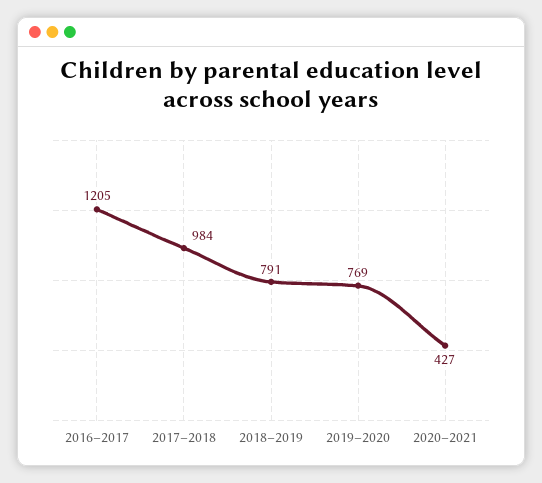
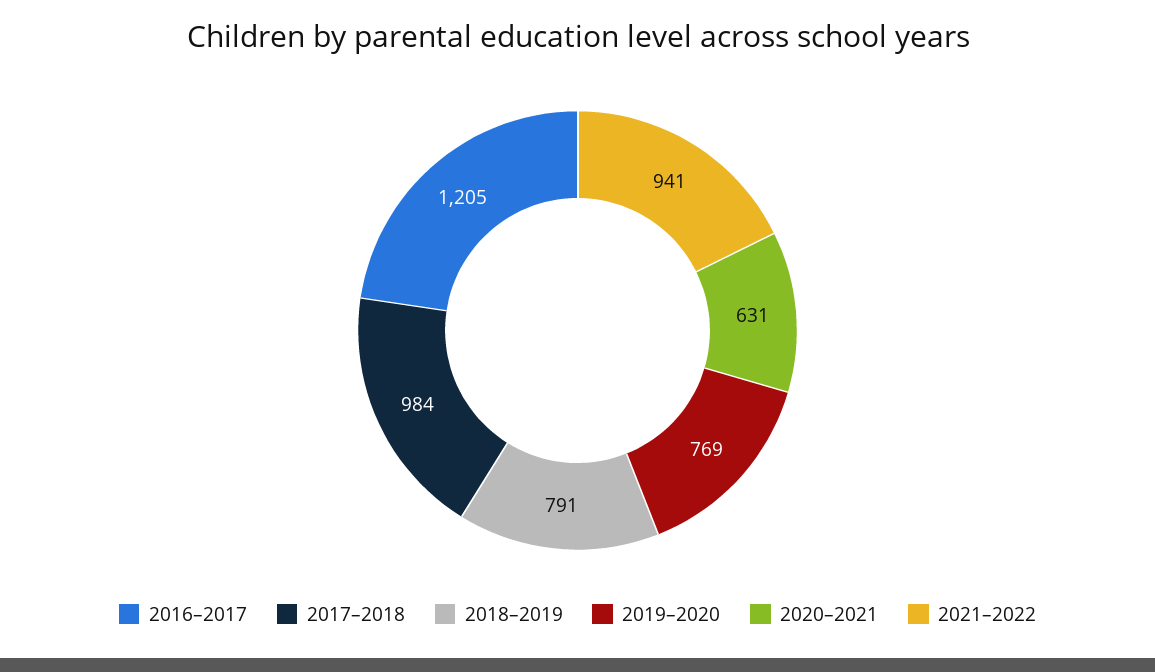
2020–2021: 427 -> 631
2021–2022: none -> 941

